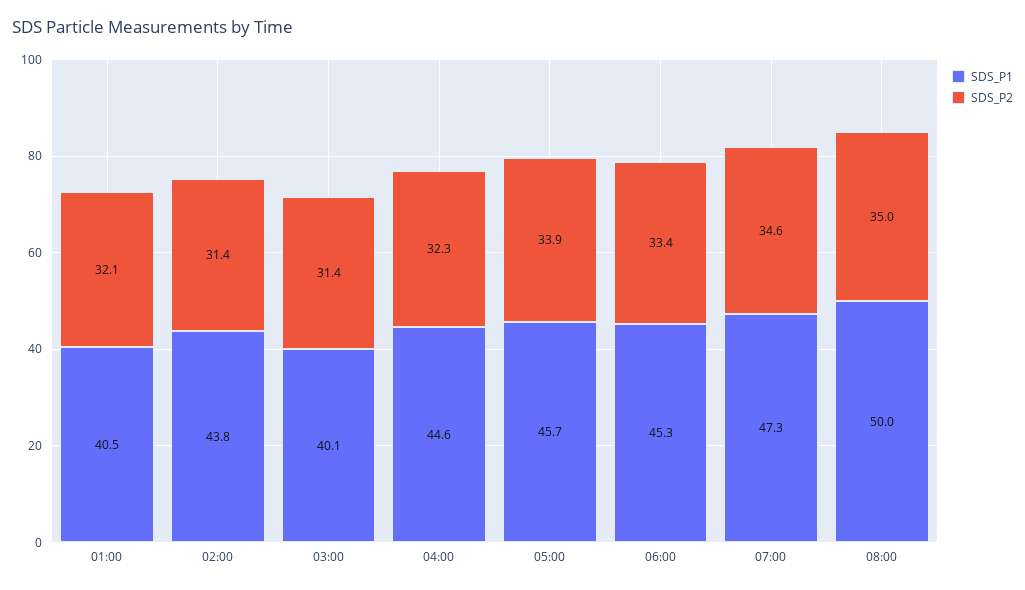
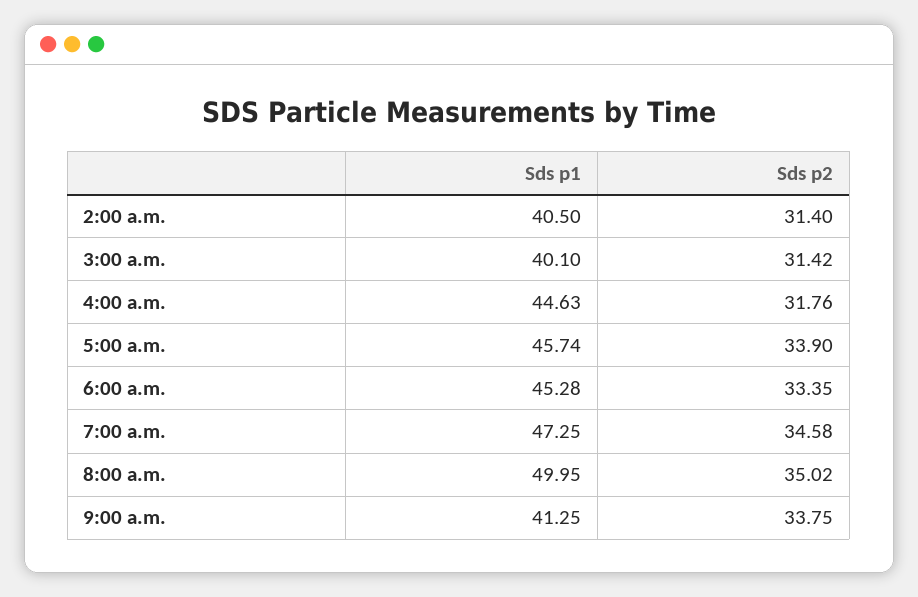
SDS_P1, 01:00: 40.5 -> none
SDS_P2, 01:00: 32.1 -> none
SDS_P1, 02:00: 43.8 -> 40.5
SDS_P2, 04:00: 32.3 -> 31.76
SDS_P1, 9:00 a.m.: none -> 41.25
SDS_P2, 9:00 a.m.: none -> 33.75

